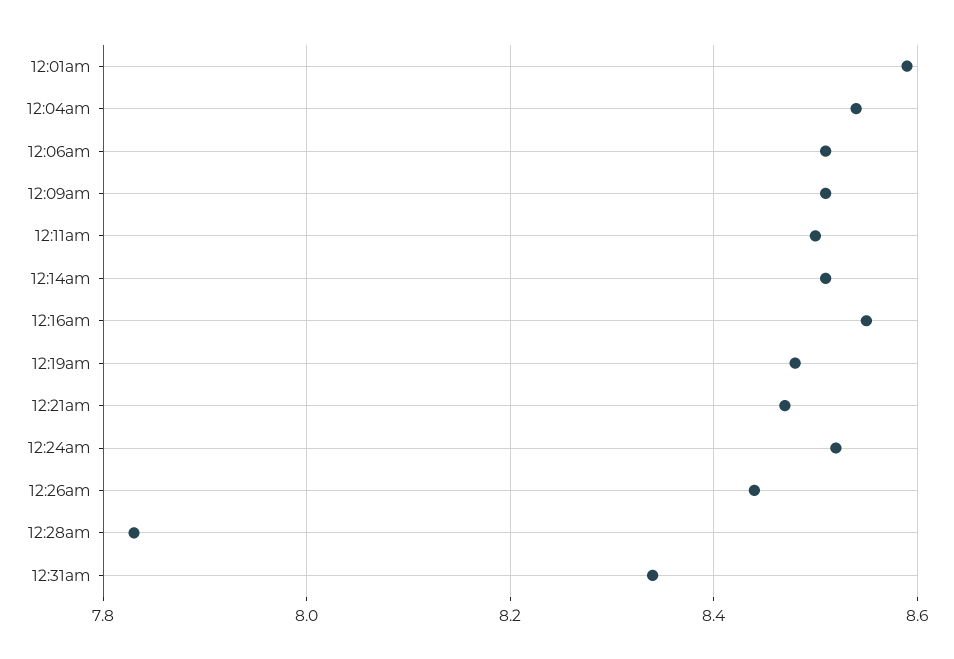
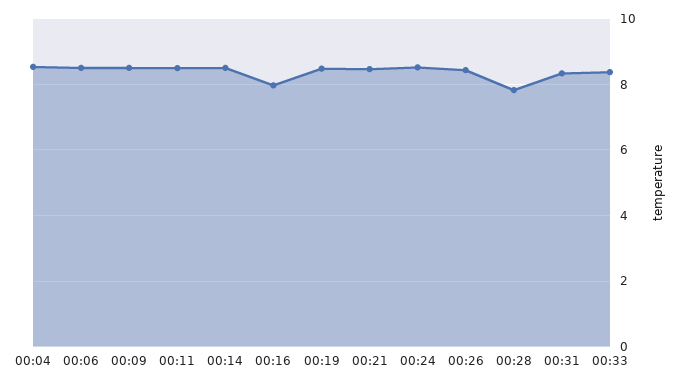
12:01am: 8.6 -> none
12:16am: 8.55 -> 8
00:33: none -> 8.4

